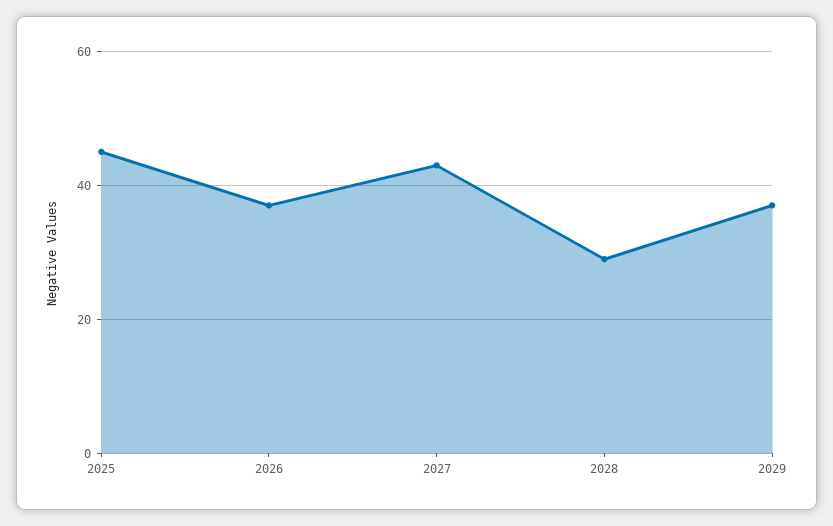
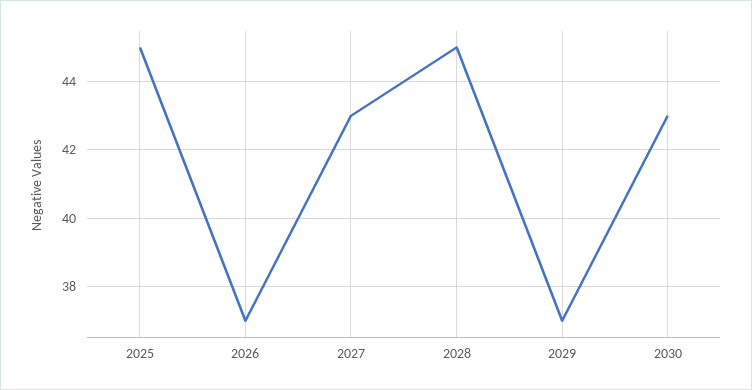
2028: 30 -> 45
2030: none -> 43

